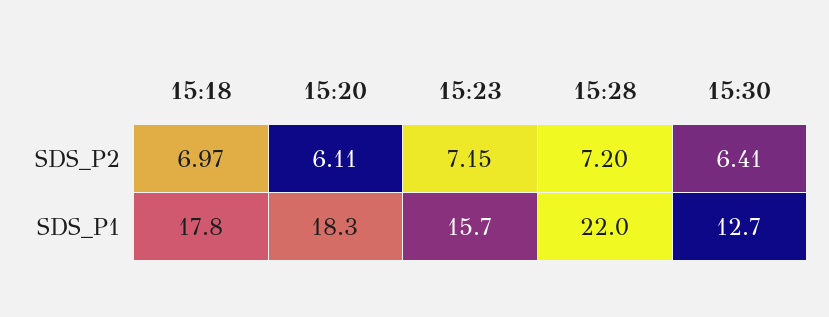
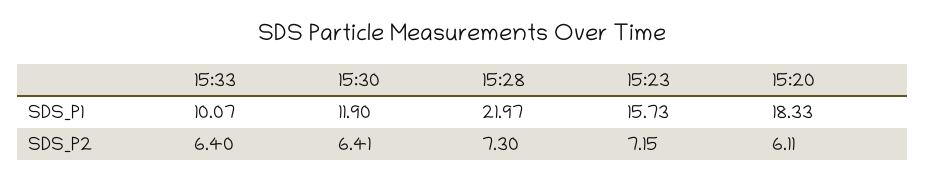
15:18, SDS_P2: 6.97 -> none
15:28, SDS_P2: 7.2 -> 7.3
15:18, SDS_P1: 17.8 -> none
15:30, SDS_P1: 12.7 -> 11.9
15:33, SDS_P1: none -> 10.07
15:33, SDS_P2: none -> 6.4

